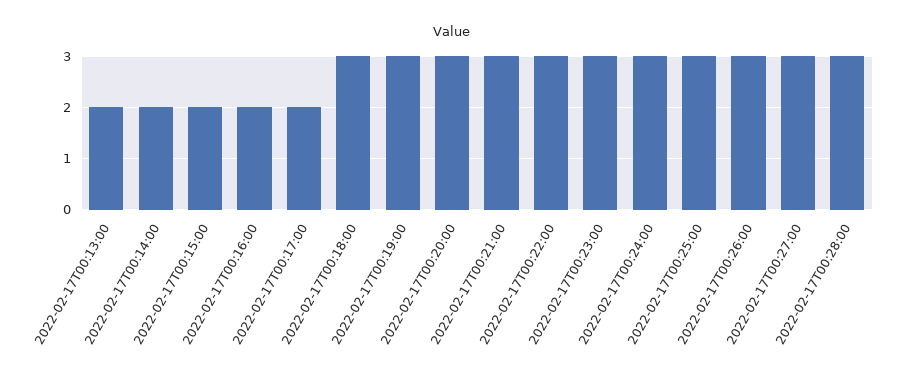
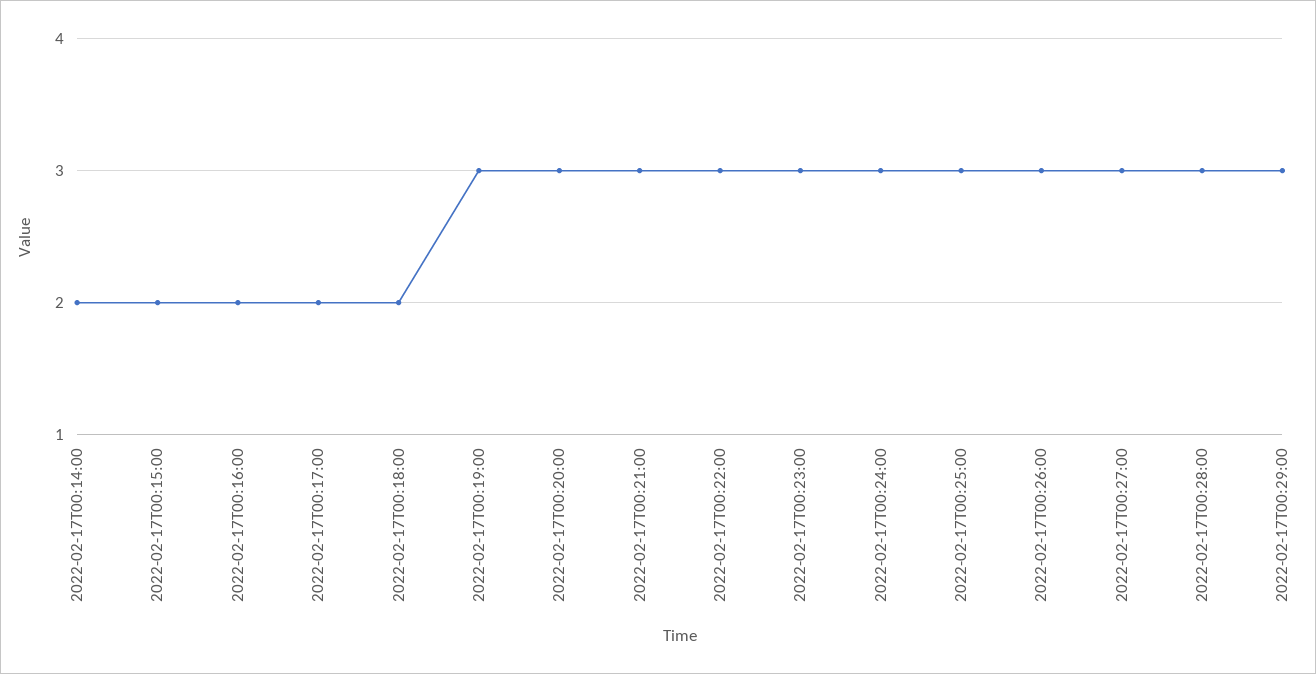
2022-02-17T00:13:00: 2 -> none
2022-02-17T00:18:00: 3 -> 2
2022-02-17T00:29:00: none -> 3

